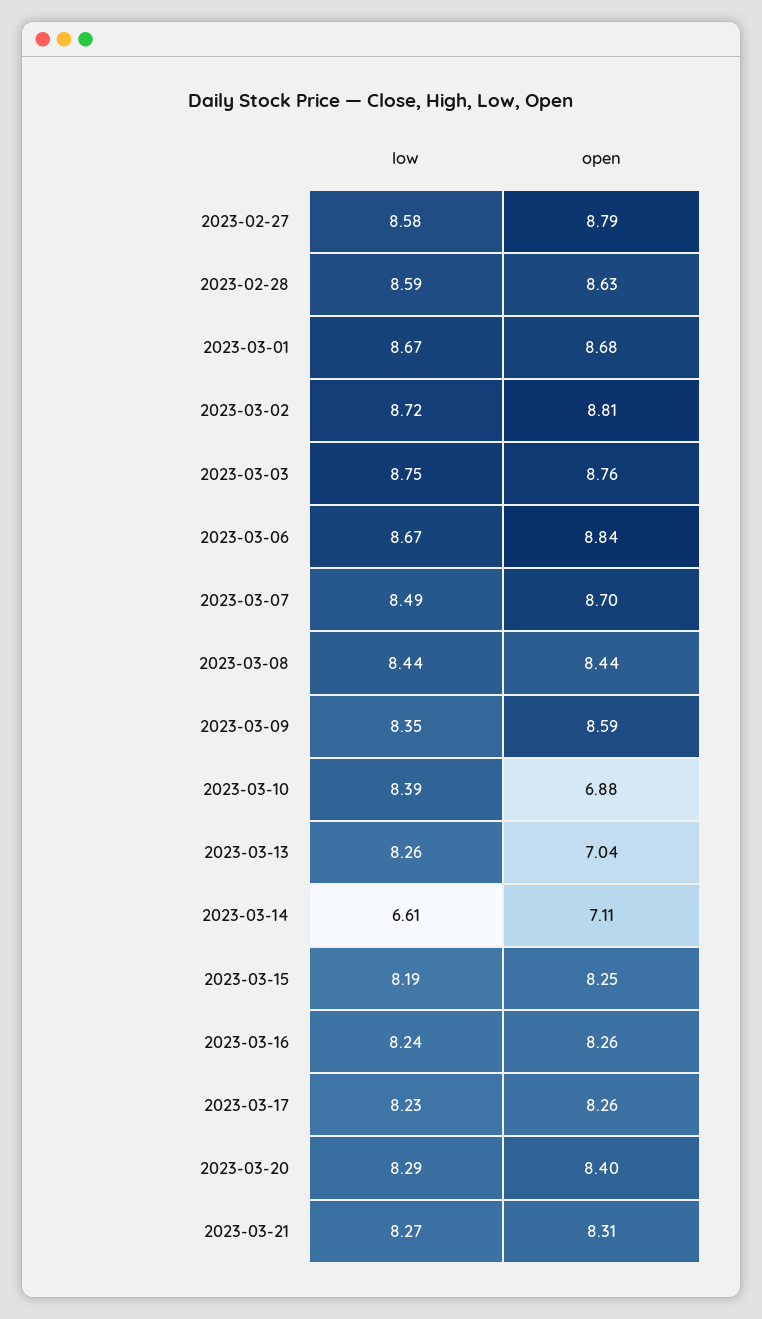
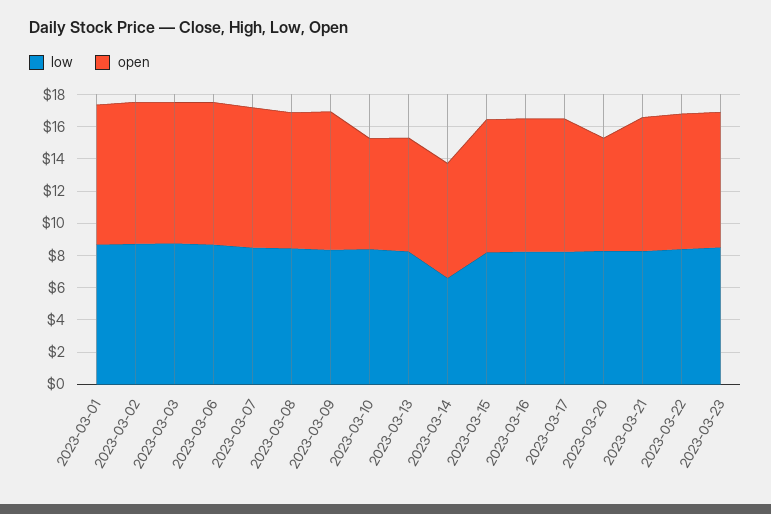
low, 2023-02-27: 8.58 -> none
open, 2023-02-27: 8.79 -> none
low, 2023-02-28: 8.59 -> none
open, 2023-02-28: 8.63 -> none
open, 2023-03-20: 8.4 -> 7
low, 2023-03-22: none -> 8.5
open, 2023-03-22: none -> 8.5
low, 2023-03-23: none -> 8.5
open, 2023-03-23: none -> 8.5

